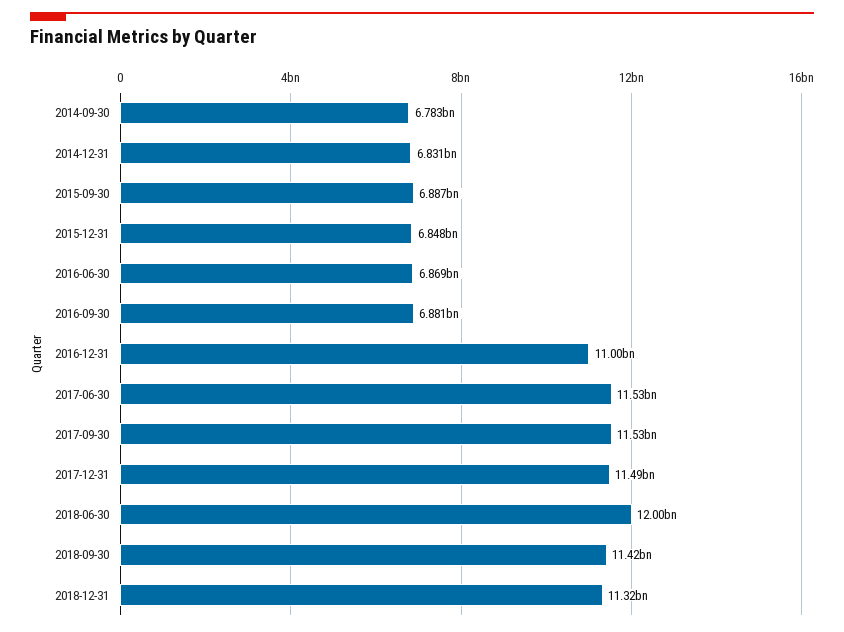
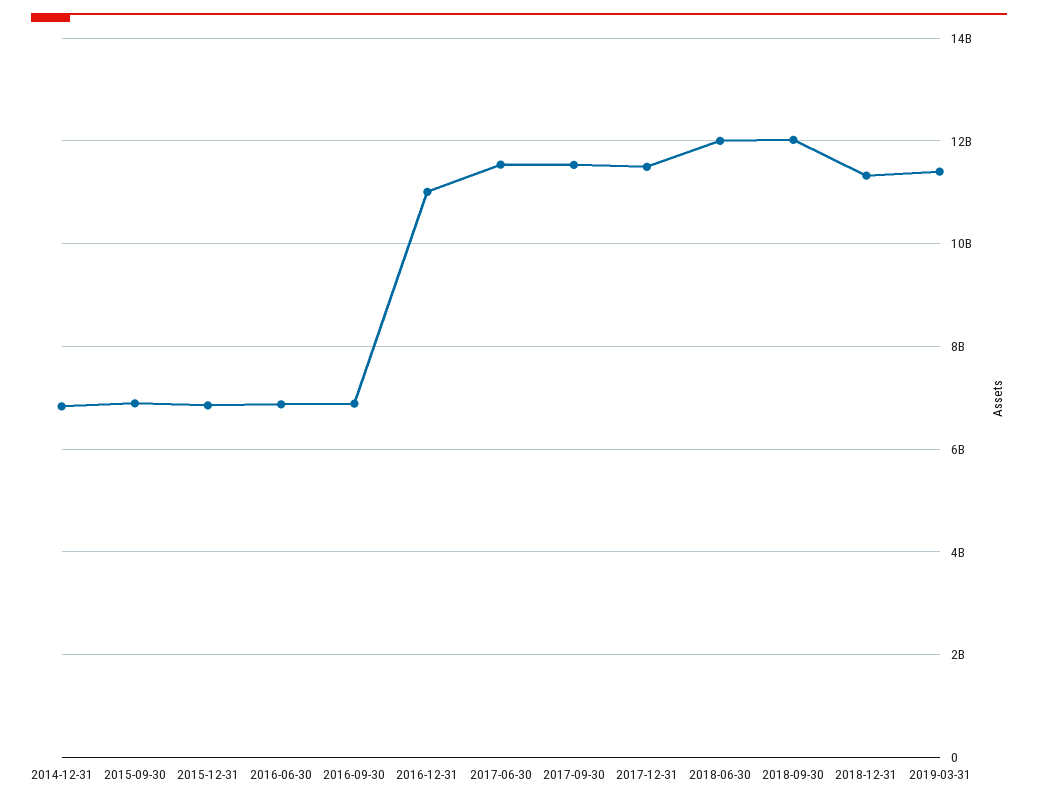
2014-09-30: 6783000000 -> none
2018-09-30: 11420000000 -> 12000000000
2019-03-31: none -> 11400000000

